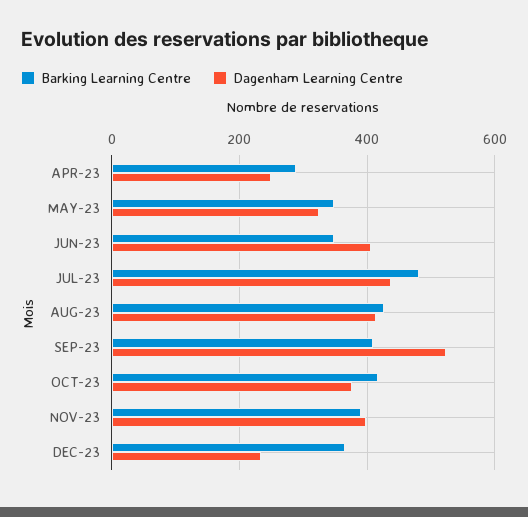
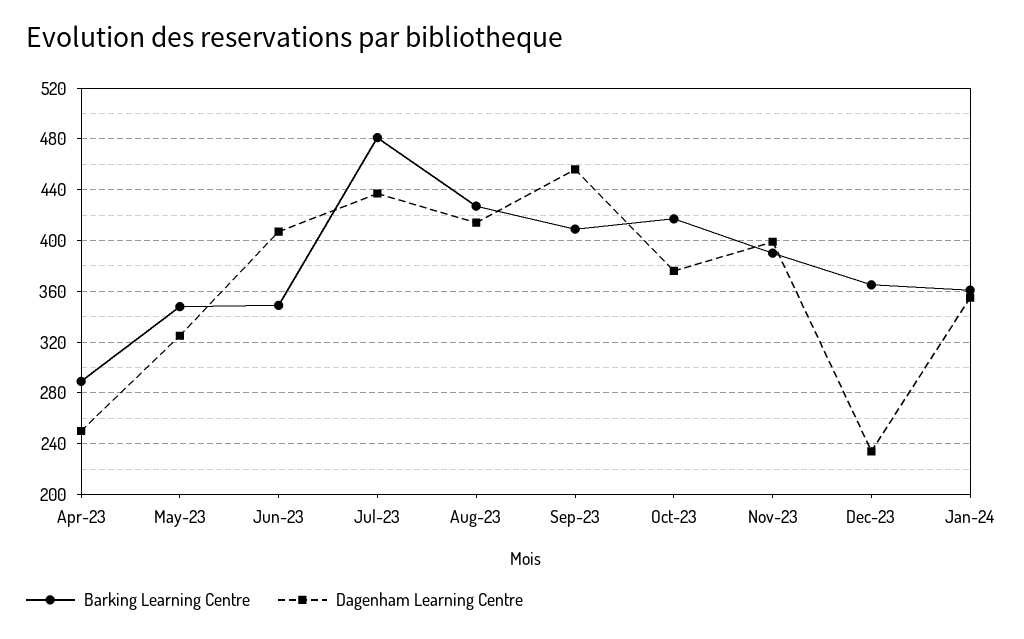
Dagenham Learning Centre, SEP-23: 520 -> 455
Barking Learning Centre, Jan-24: none -> 360
Dagenham Learning Centre, Jan-24: none -> 355

